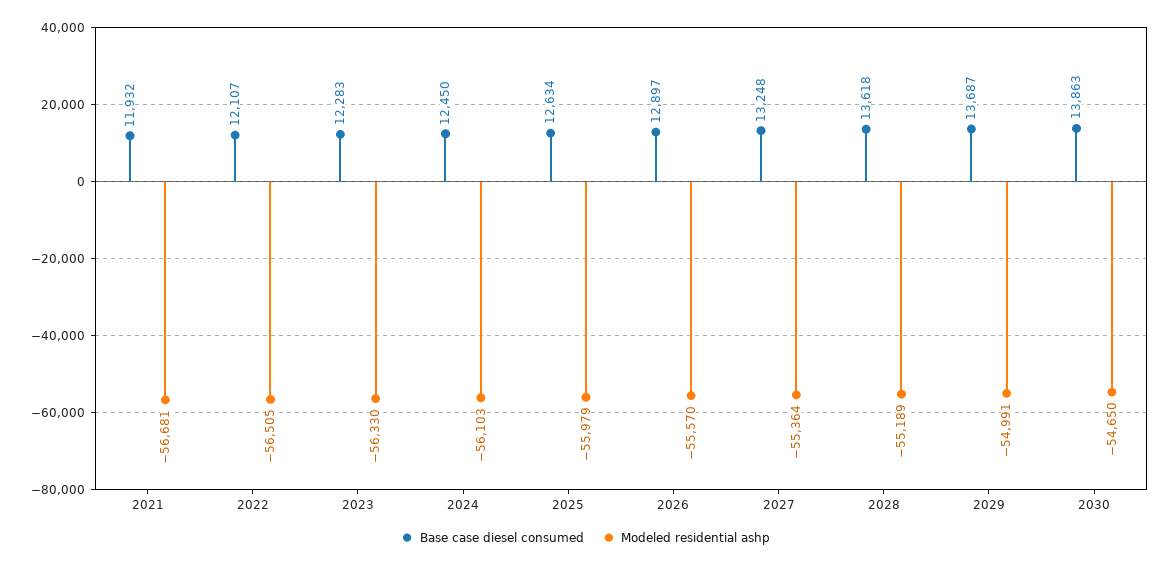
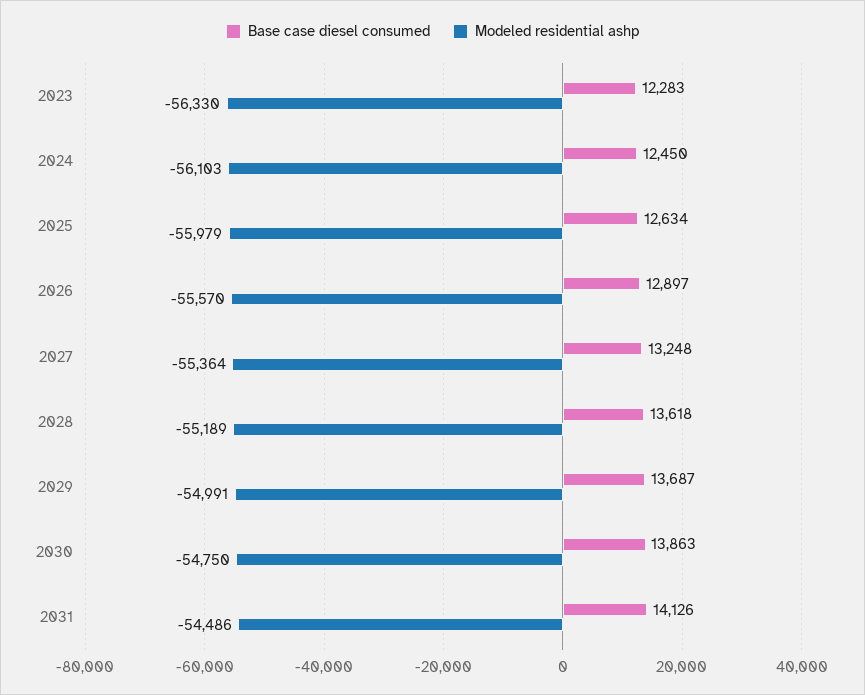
Base case diesel consumed, 2021: 11932 -> none
Modeled residential ashp, 2021: -56681 -> none
Base case diesel consumed, 2022: 12107 -> none
Modeled residential ashp, 2022: -56505 -> none
Modeled residential ashp, 2030: -54650 -> -54750
Base case diesel consumed, 2031: none -> 14126
Modeled residential ashp, 2031: none -> -54486

